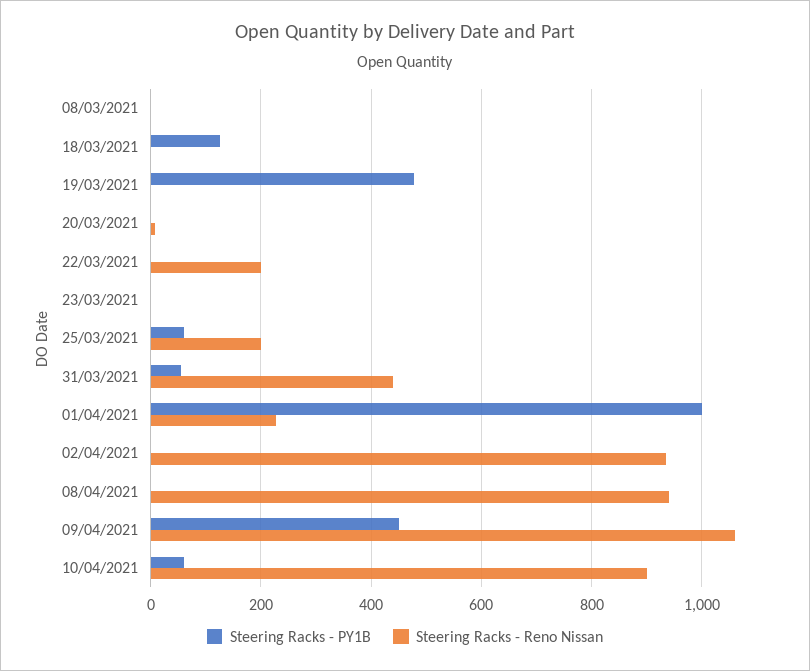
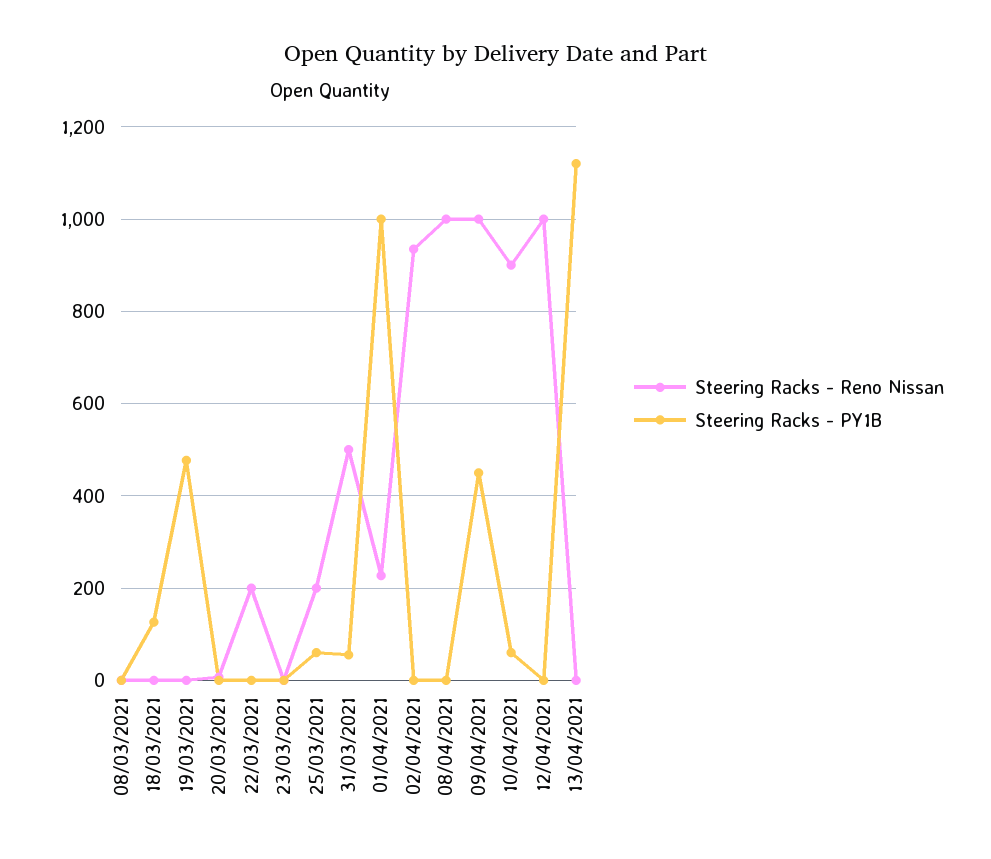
Steering Racks - Reno Nissan, 31/03/2021: 440 -> 500
Steering Racks - Reno Nissan, 08/04/2021: 940 -> 1000
Steering Racks - Reno Nissan, 09/04/2021: 1060 -> 1000
Steering Racks - Reno Nissan, 12/04/2021: none -> 1000
Steering Racks - PY1B, 12/04/2021: none -> 0
Steering Racks - Reno Nissan, 13/04/2021: none -> 0
Steering Racks - PY1B, 13/04/2021: none -> 1120

